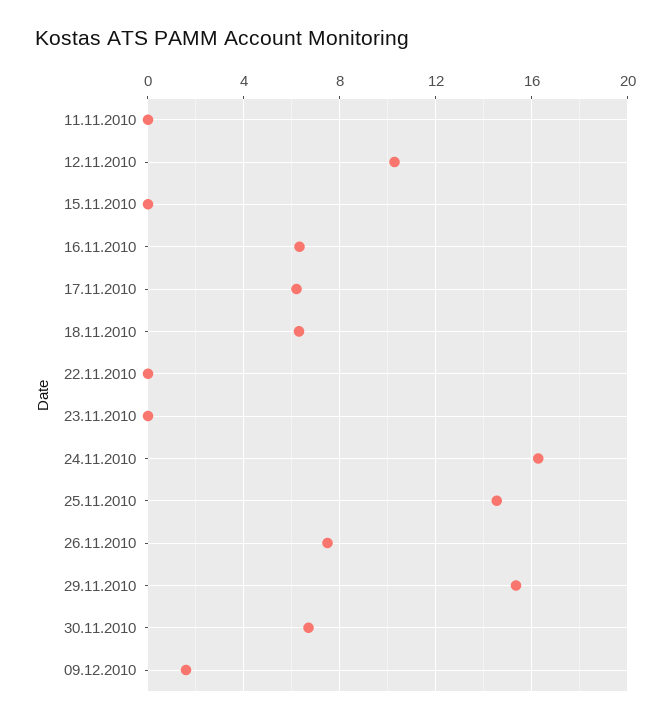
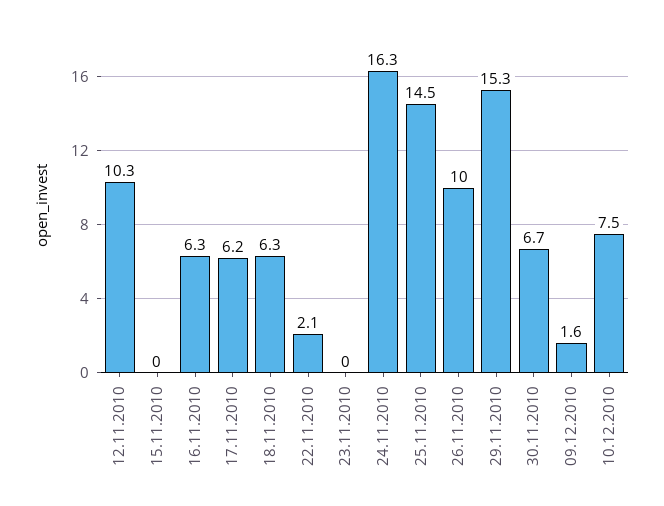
11.11.2010: 0 -> none
22.11.2010: 0 -> 2.1
26.11.2010: 7.5 -> 10
10.12.2010: none -> 7.5

